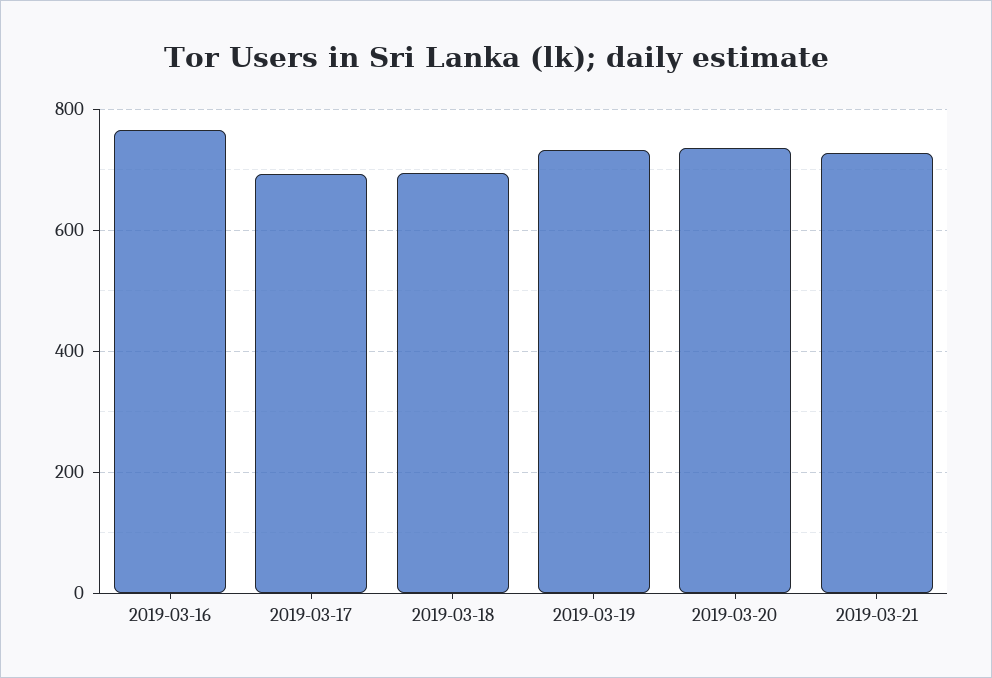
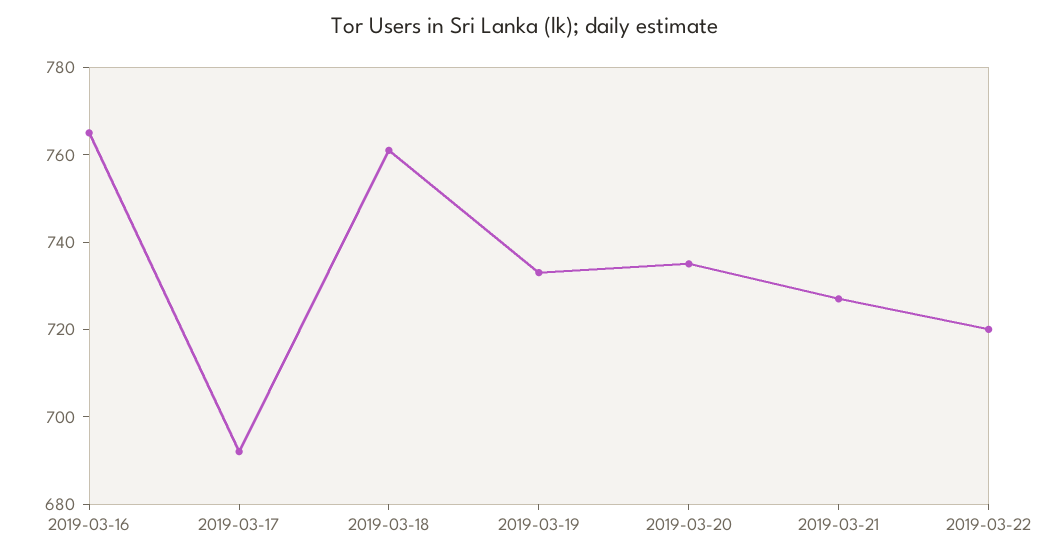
2019-03-18: 700 -> 760
2019-03-22: none -> 720

